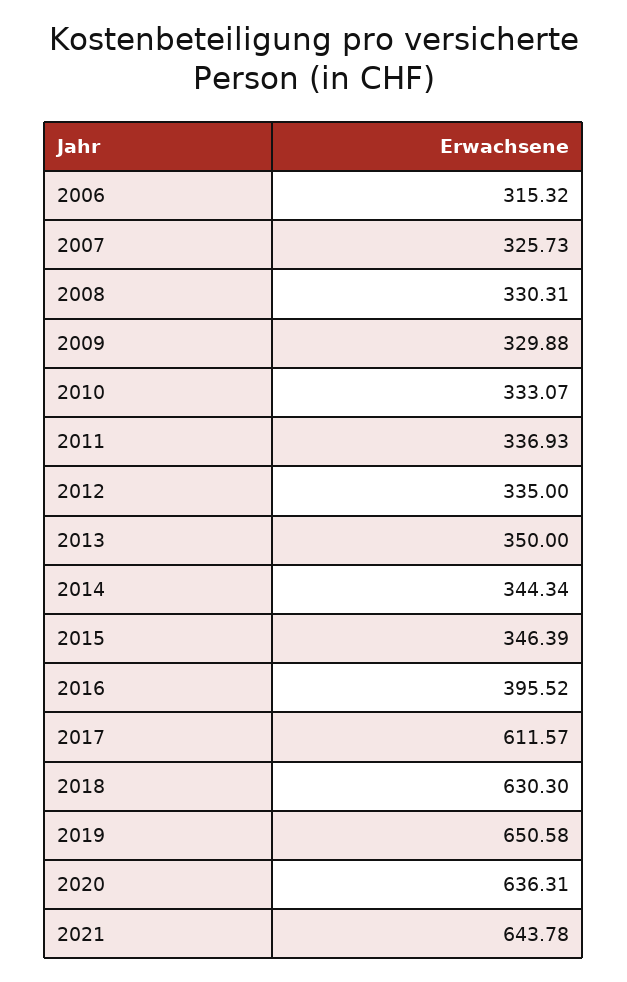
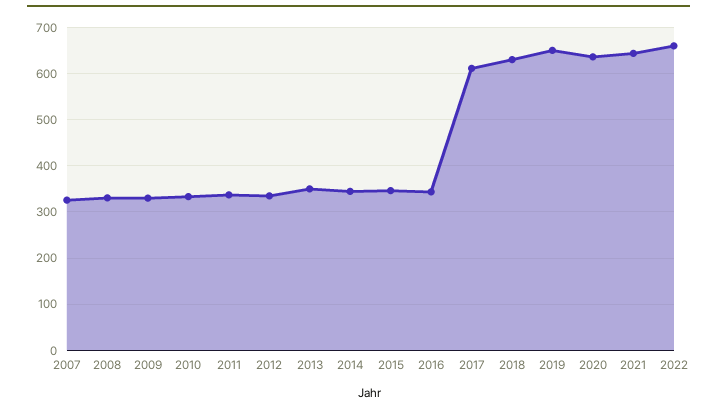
2006: 315.32 -> none
2016: 395.52 -> 340
2022: none -> 660

